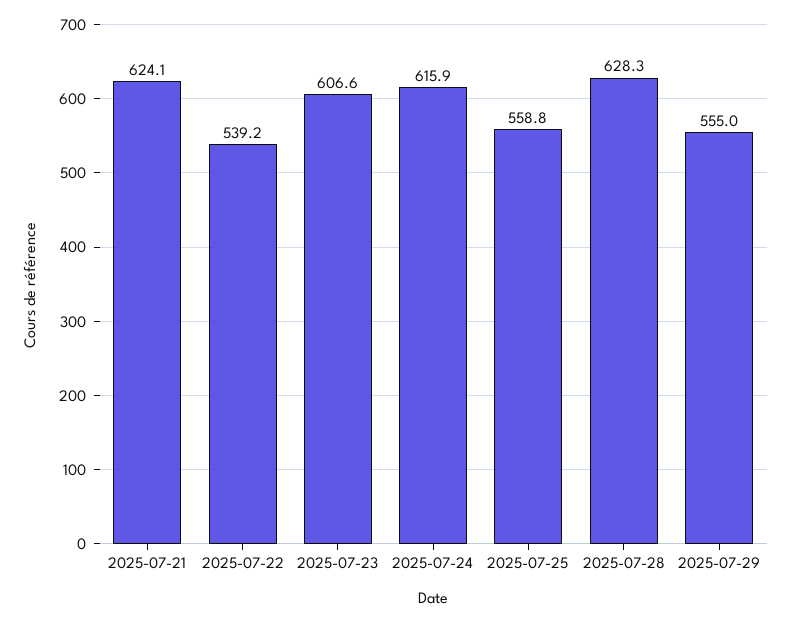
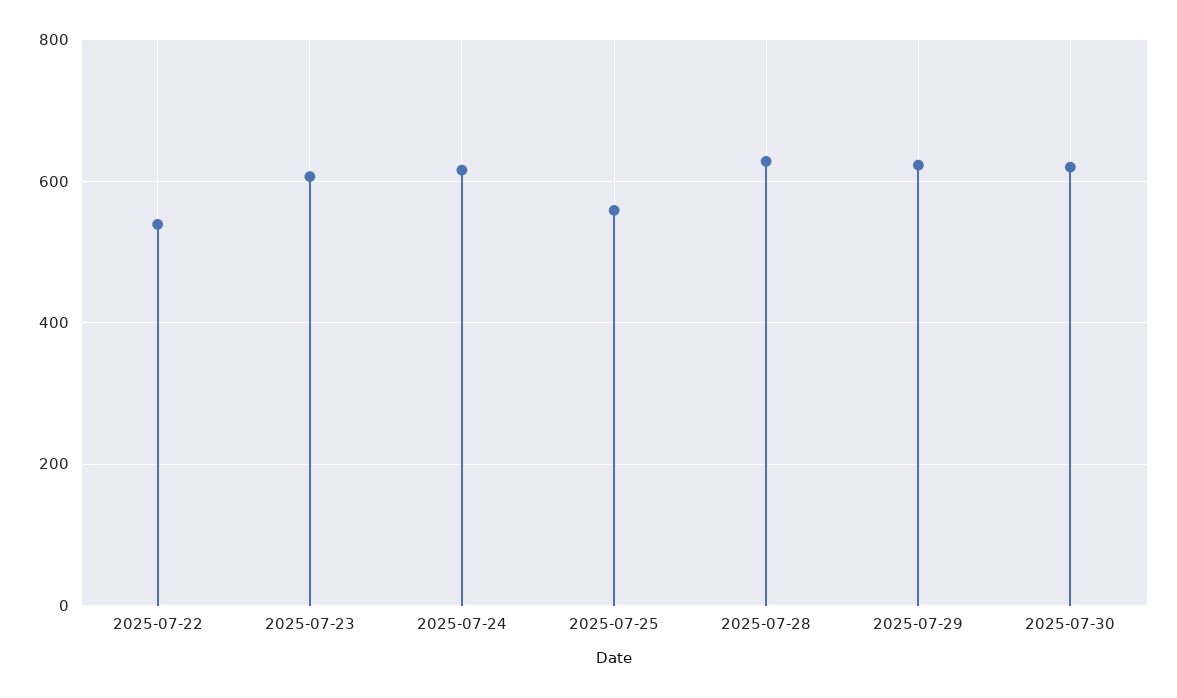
2025-07-21: 624.1 -> none
2025-07-29: 555 -> 620
2025-07-30: none -> 620

